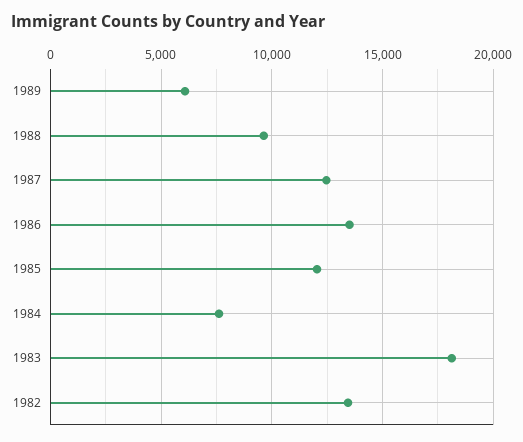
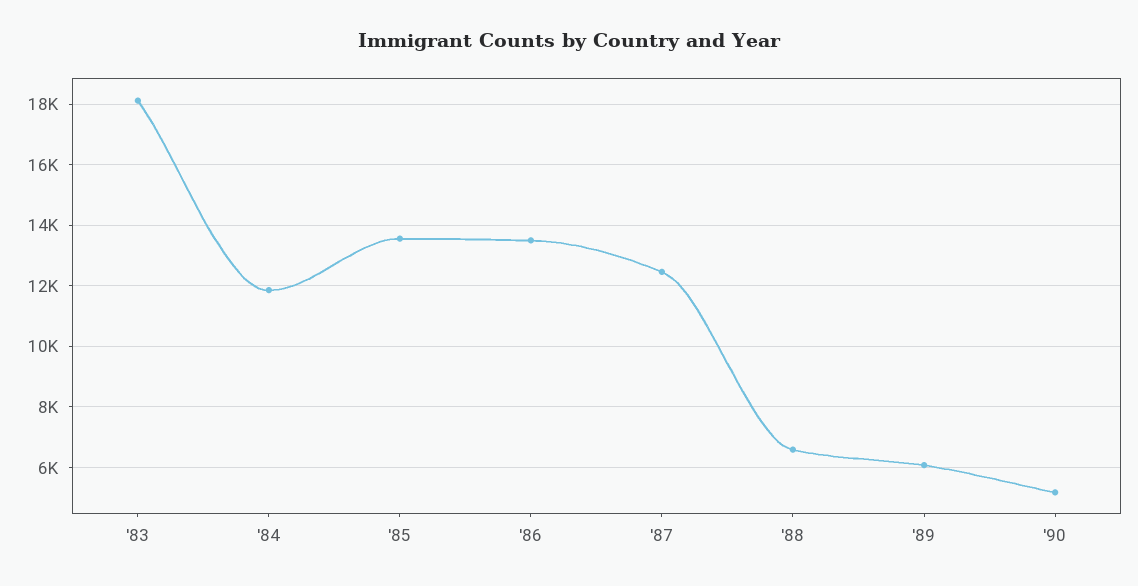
1988: 9500 -> 6600
1985: 12000 -> 13600
1984: 7500 -> 11800
1982: 13500 -> none
'90: none -> 5200

